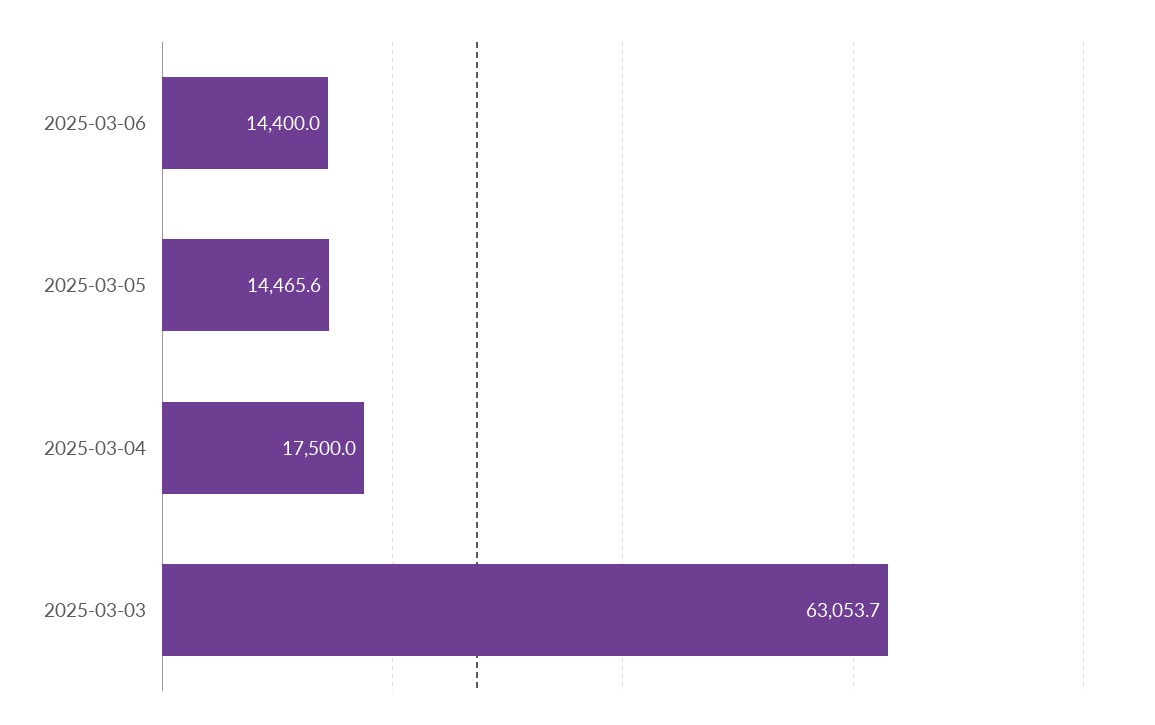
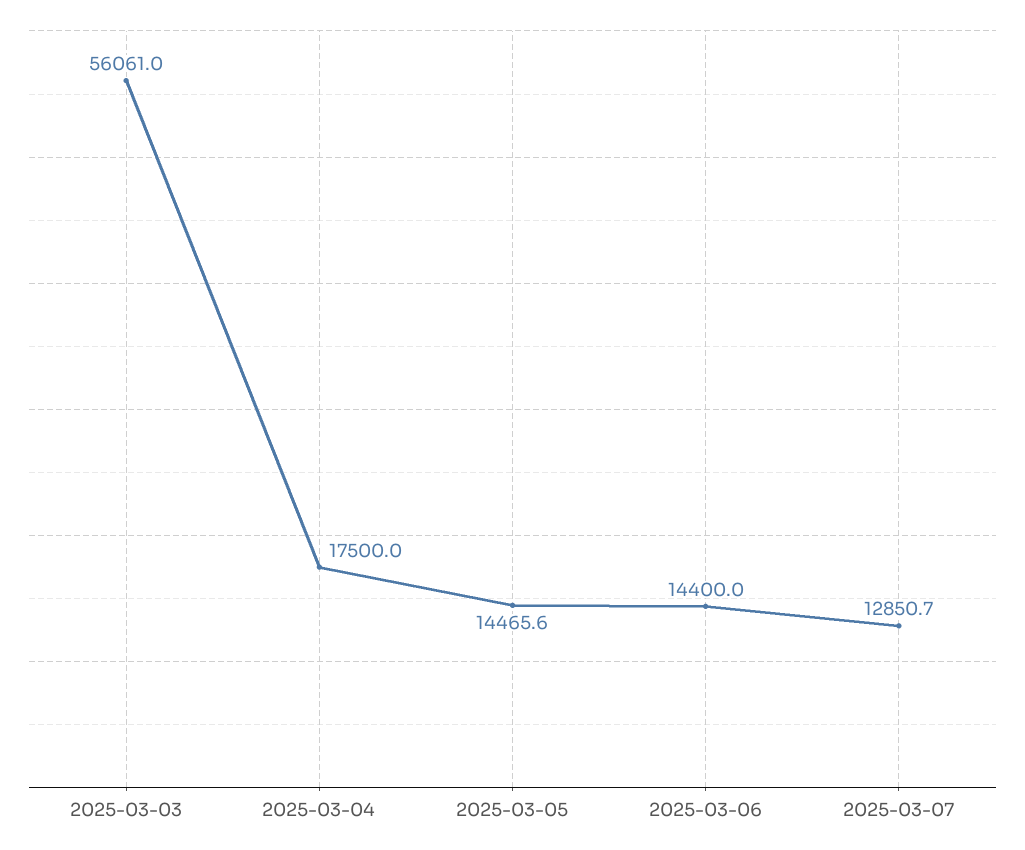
2025-03-03: 63053.7 -> 56061
2025-03-07: none -> 12850.7

